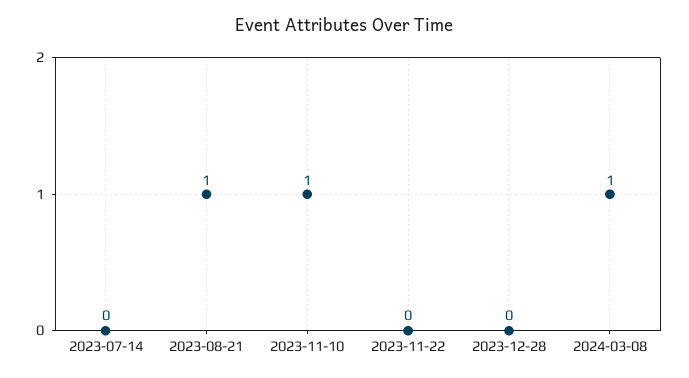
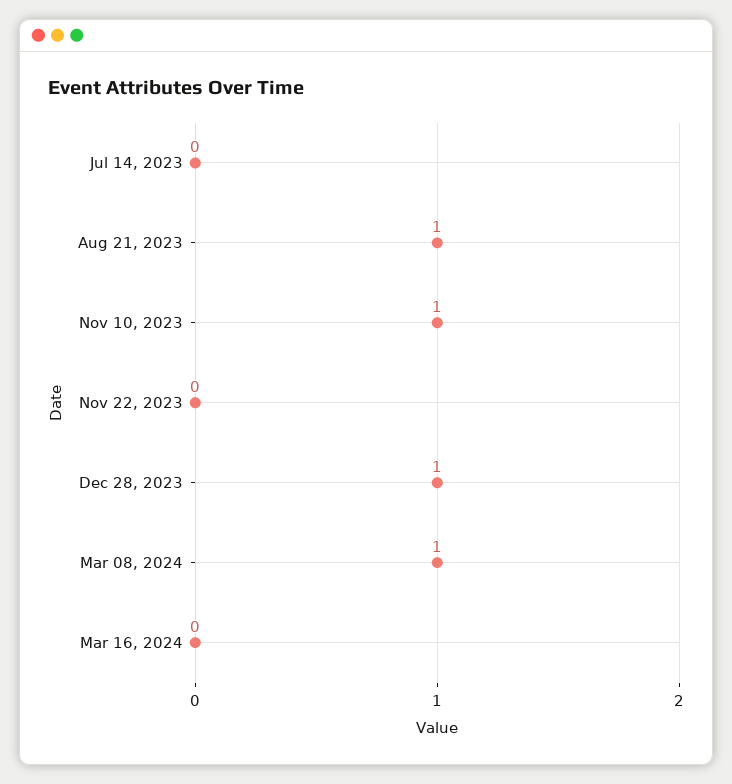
2023-12-28: 0 -> 1
Mar 16, 2024: none -> 0

